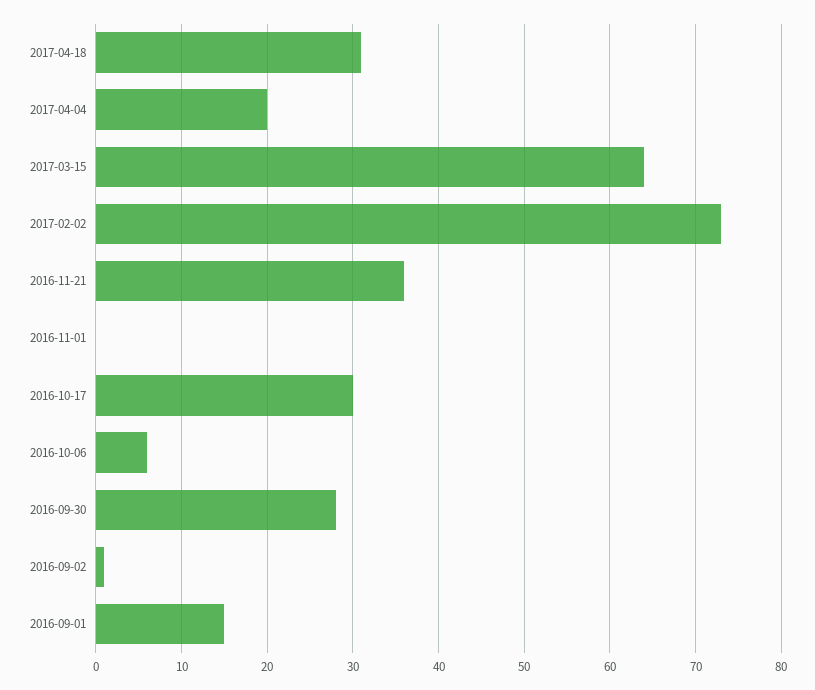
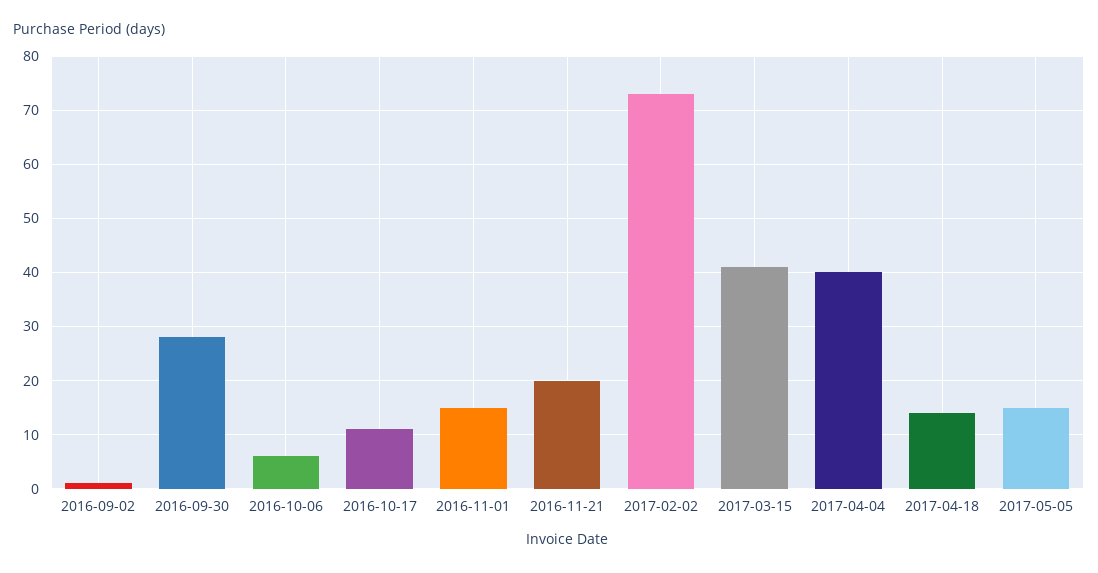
2017-04-18: 31 -> 15
2017-04-04: 20 -> 40
2017-03-15: 64 -> 40
2016-11-21: 36 -> 20
2016-11-01: 0 -> 15
2016-10-17: 30 -> 10
2016-09-01: 15 -> none
2017-05-05: none -> 15

